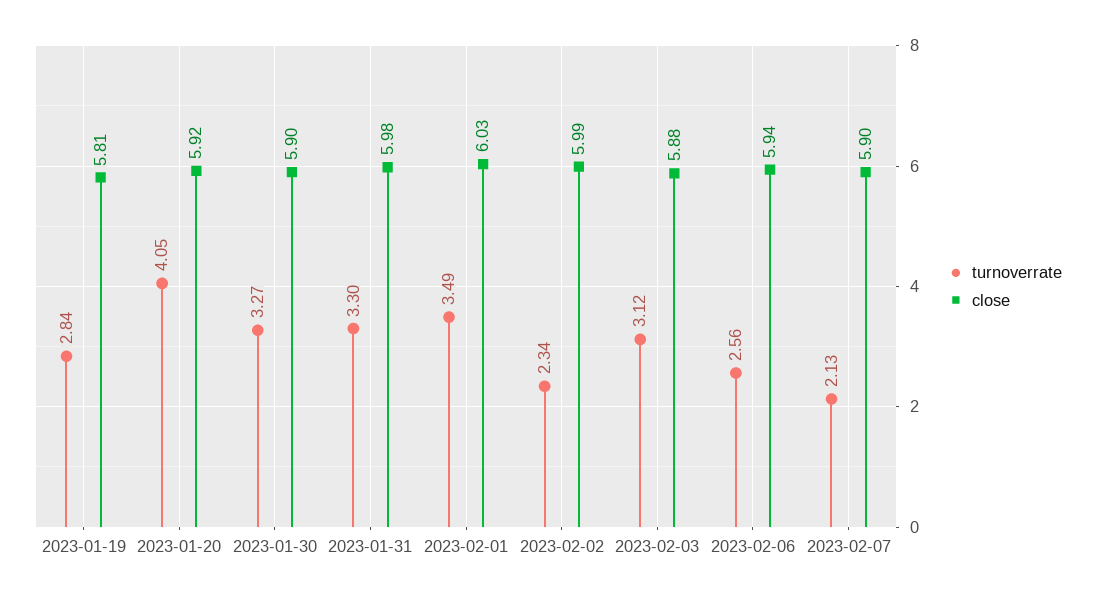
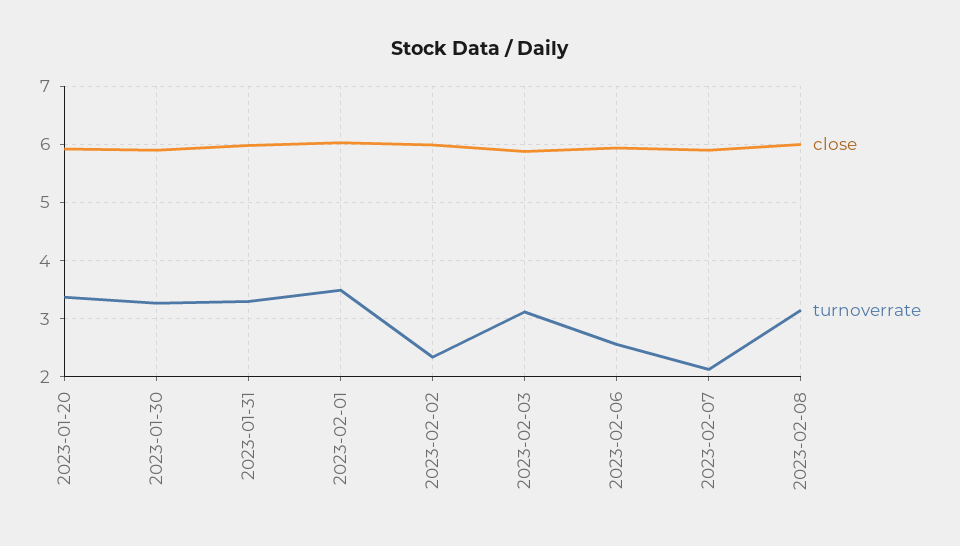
turnoverrate, 2023-01-19: 2.84 -> none
close, 2023-01-19: 5.81 -> none
turnoverrate, 2023-01-20: 4.05 -> 3.4
close, 2023-02-08: none -> 6
turnoverrate, 2023-02-08: none -> 3.2

